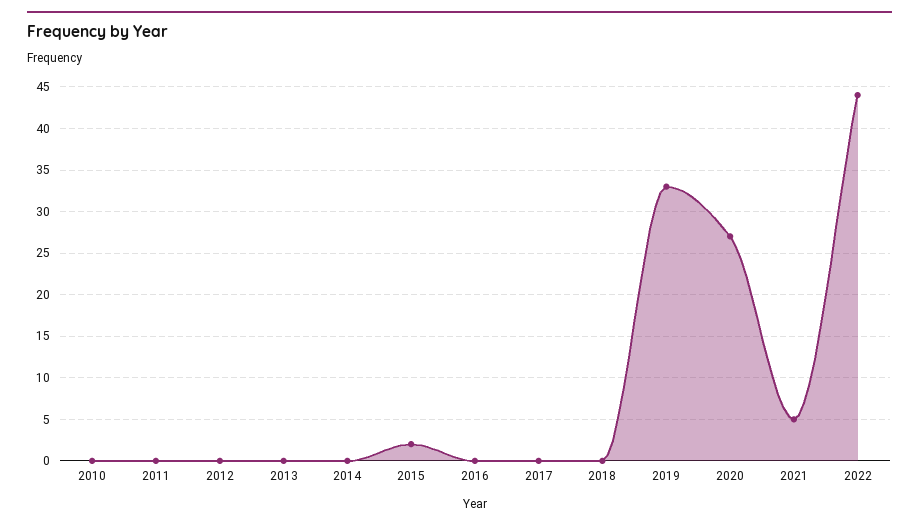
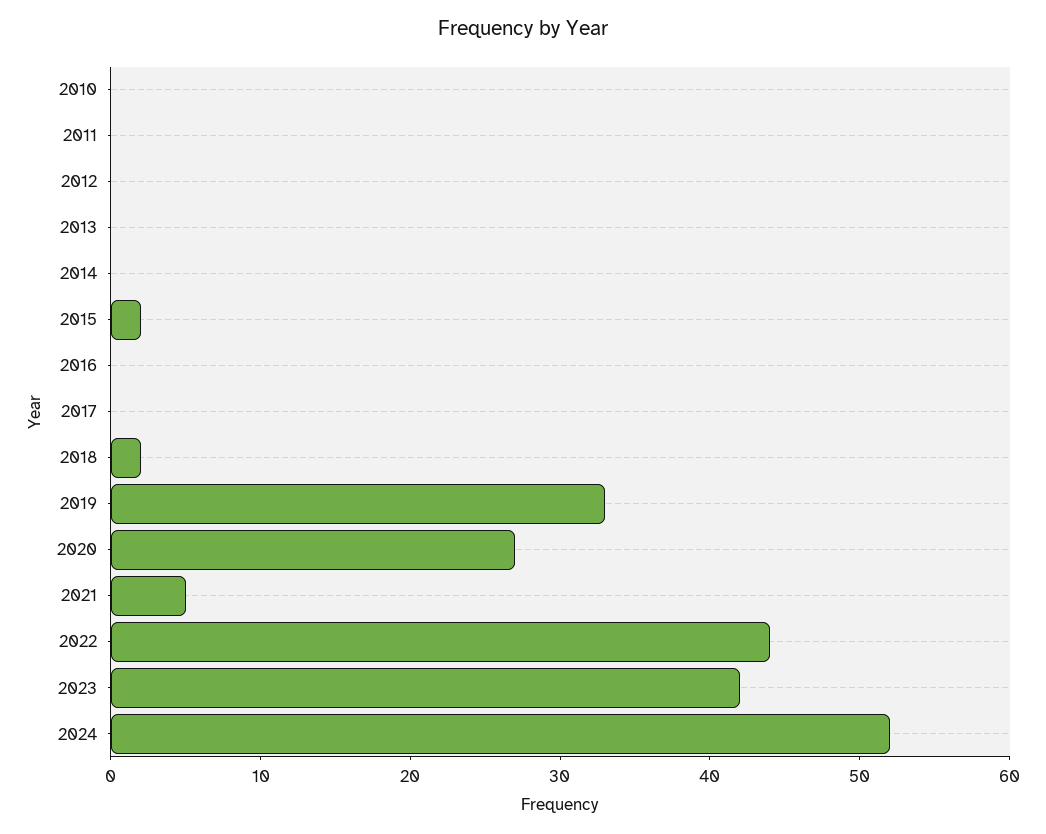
2018: 0 -> 2
2023: none -> 42
2024: none -> 52

